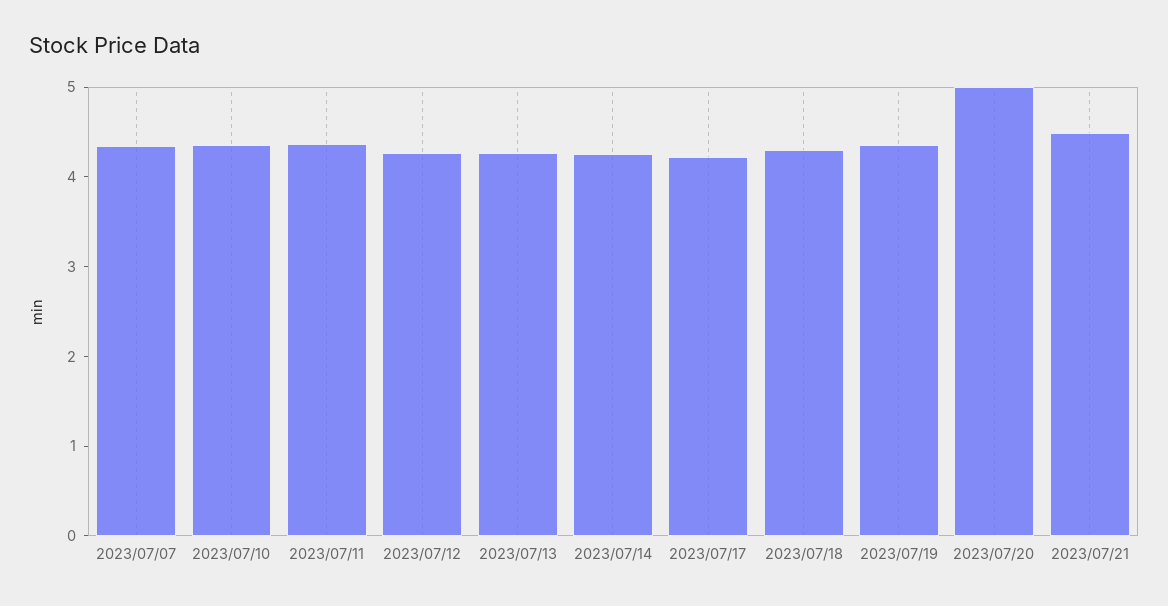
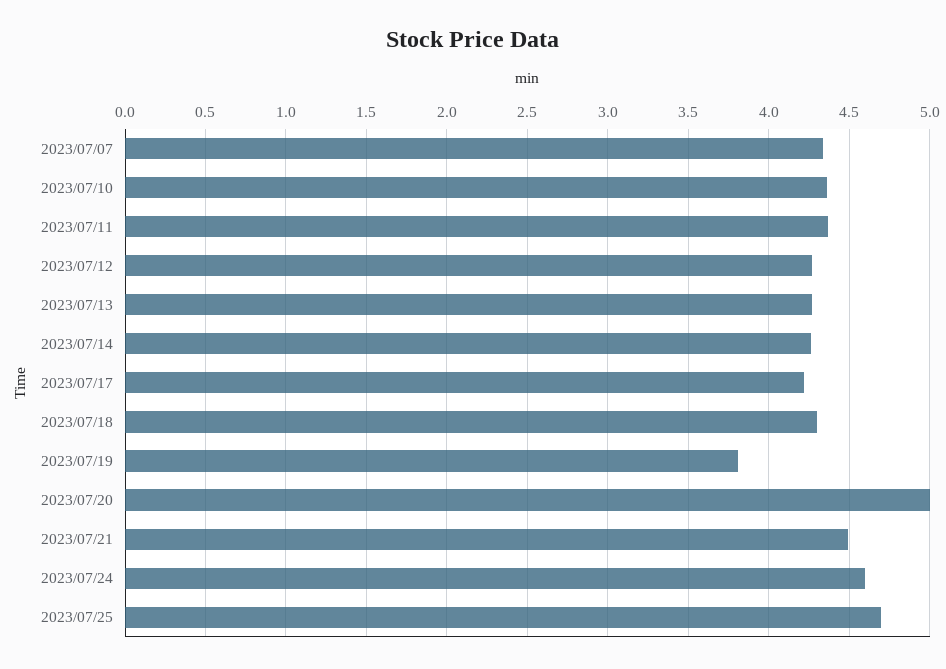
2023/07/19: 4.4 -> 3.8
2023/07/24: none -> 4.6
2023/07/25: none -> 4.7

